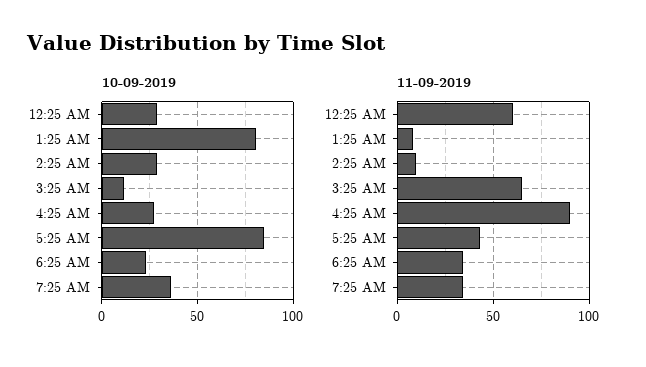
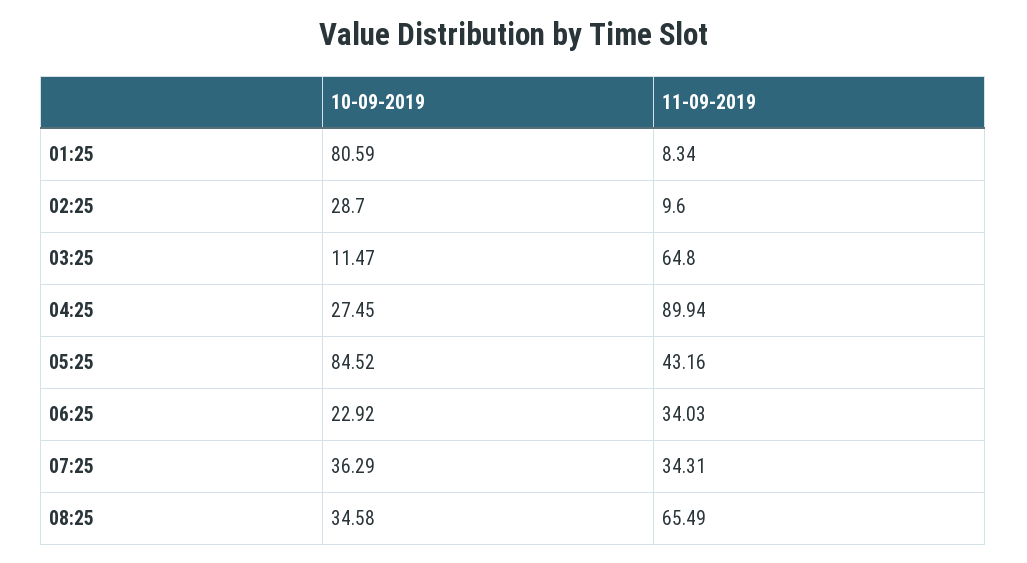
10-09-2019, 12:25 AM: 30 -> none
11-09-2019, 12:25 AM: 60 -> none
10-09-2019, 08:25: none -> 34.58
11-09-2019, 08:25: none -> 65.49

